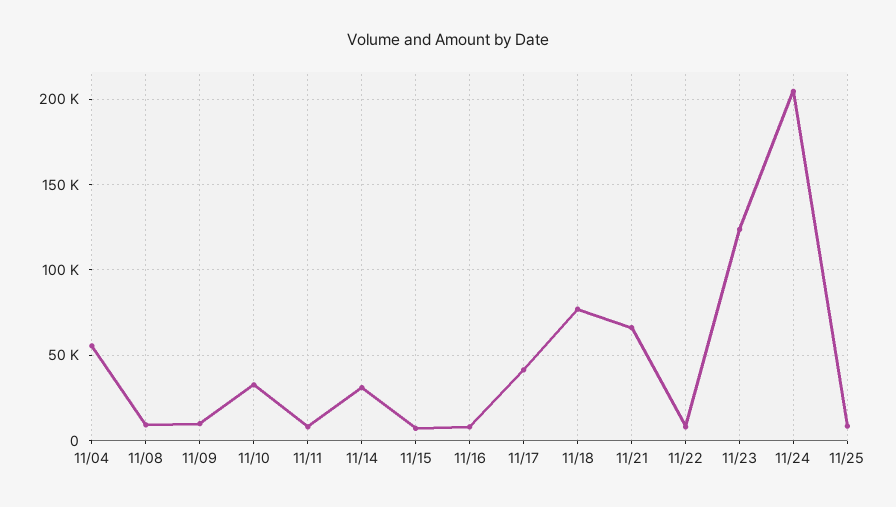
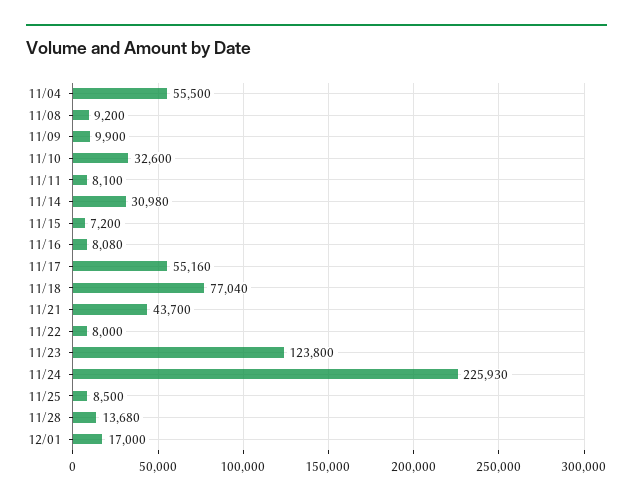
11/17: 40000 -> 55160
11/21: 65000 -> 43700
11/24: 205000 -> 225930
11/28: none -> 13680
12/01: none -> 17000

